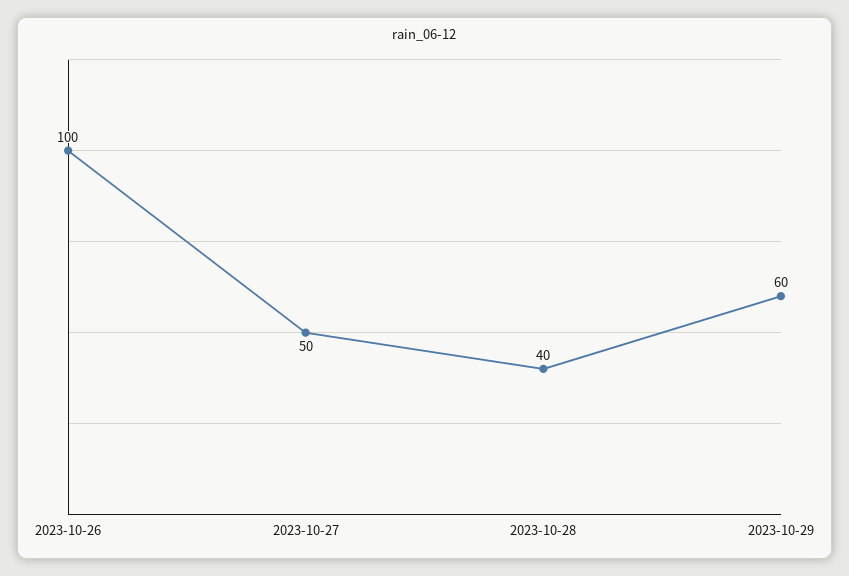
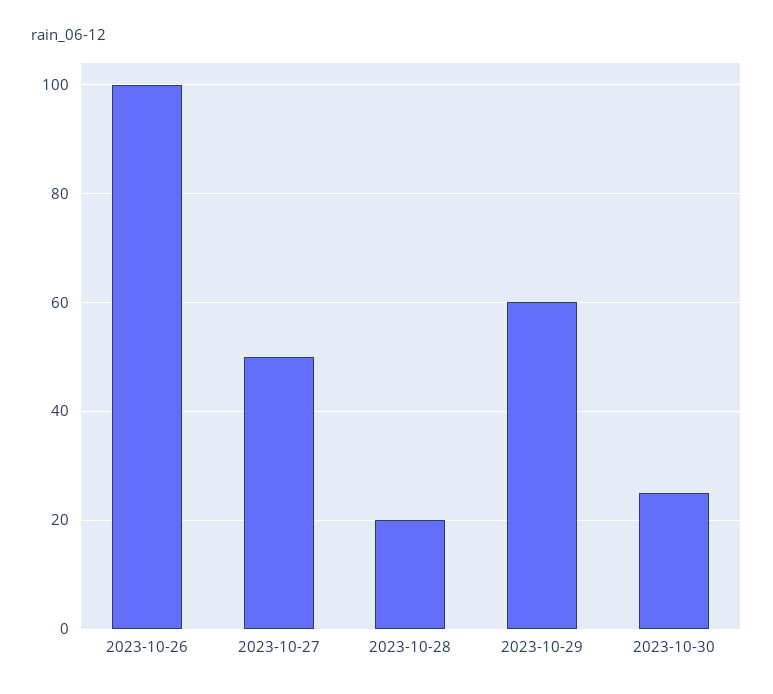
2023-10-28: 40 -> 20
2023-10-30: none -> 25

